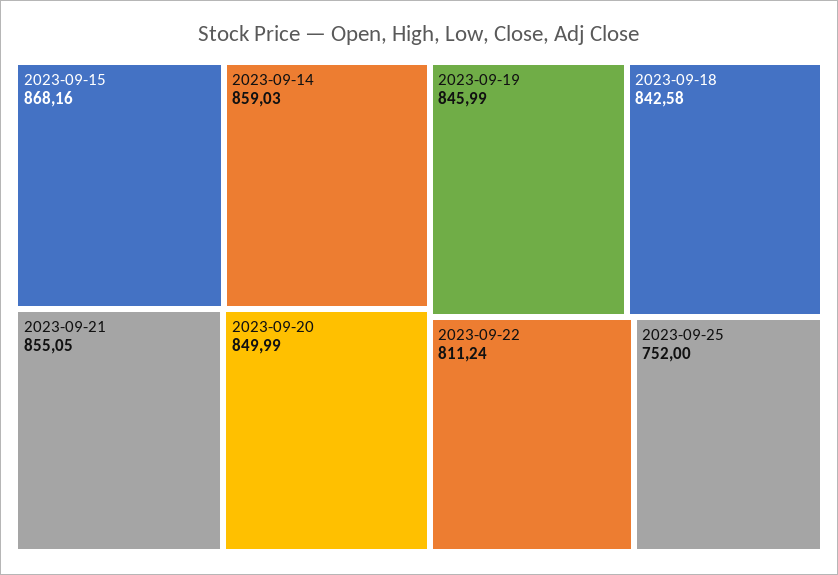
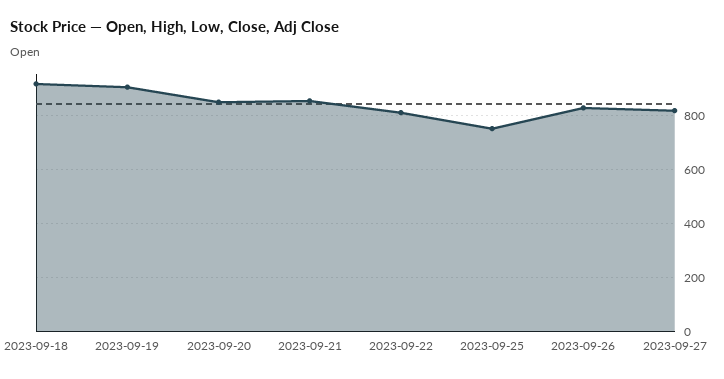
2023-09-15: 868.16 -> none
2023-09-14: 859.03 -> none
2023-09-19: 845.99 -> 900
2023-09-18: 842.58 -> 925
2023-09-26: none -> 825
2023-09-27: none -> 825

